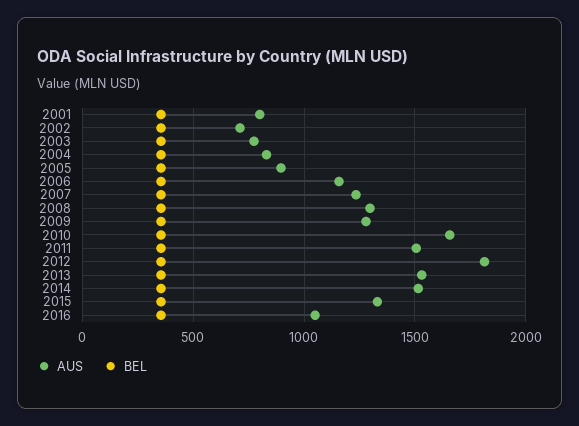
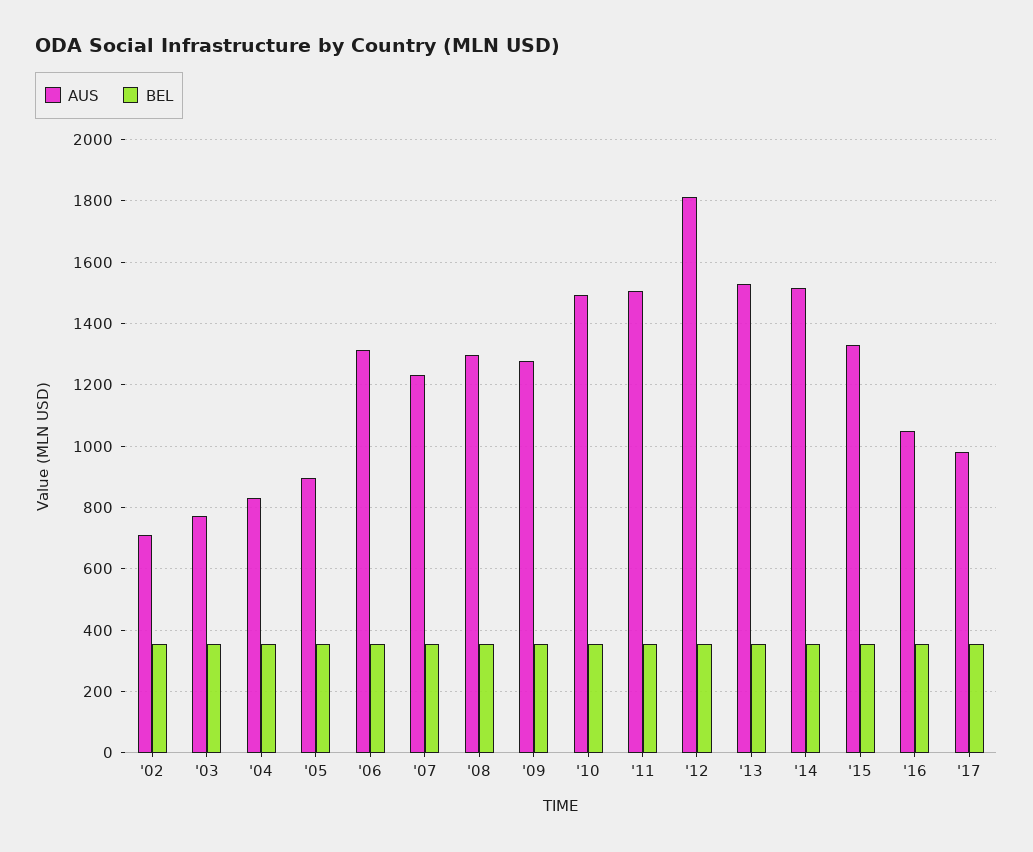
AUS, 2001: 800 -> none
BEL, 2001: 350 -> none
AUS, 2006: 1150 -> 1320
AUS, 2010: 1650 -> 1500
AUS, '17: none -> 980
BEL, '17: none -> 360

